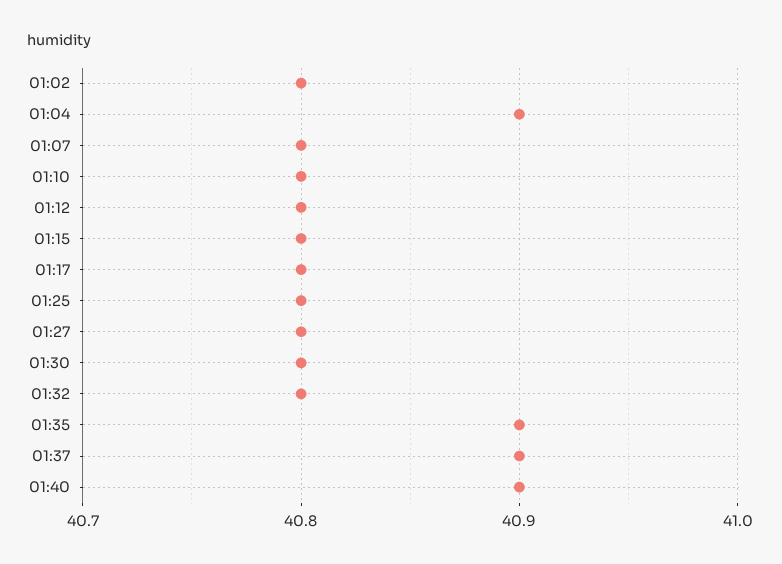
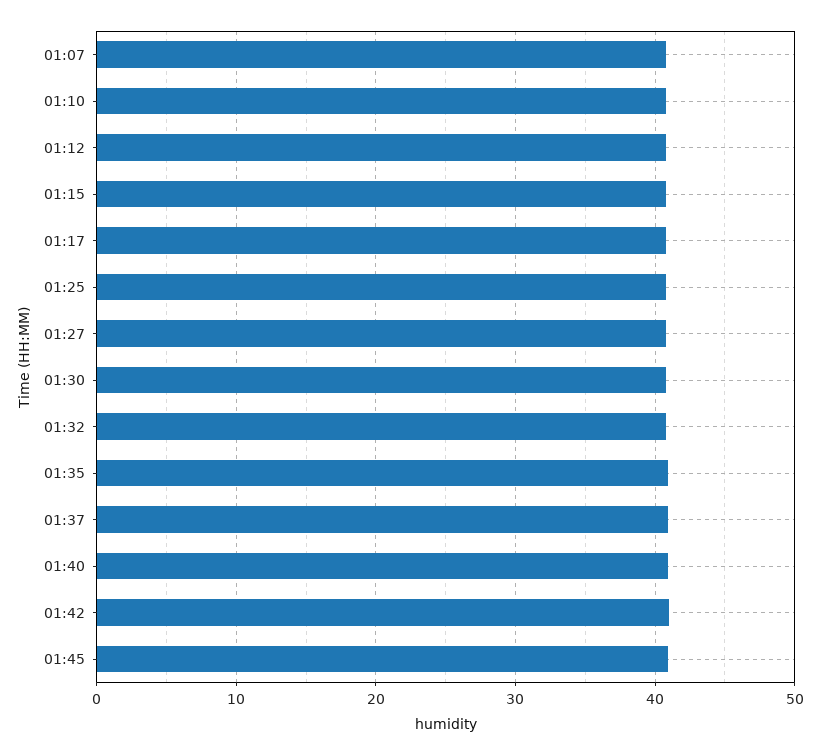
01:02: 40.8 -> none
01:04: 40.9 -> none
01:42: none -> 41
01:45: none -> 41

